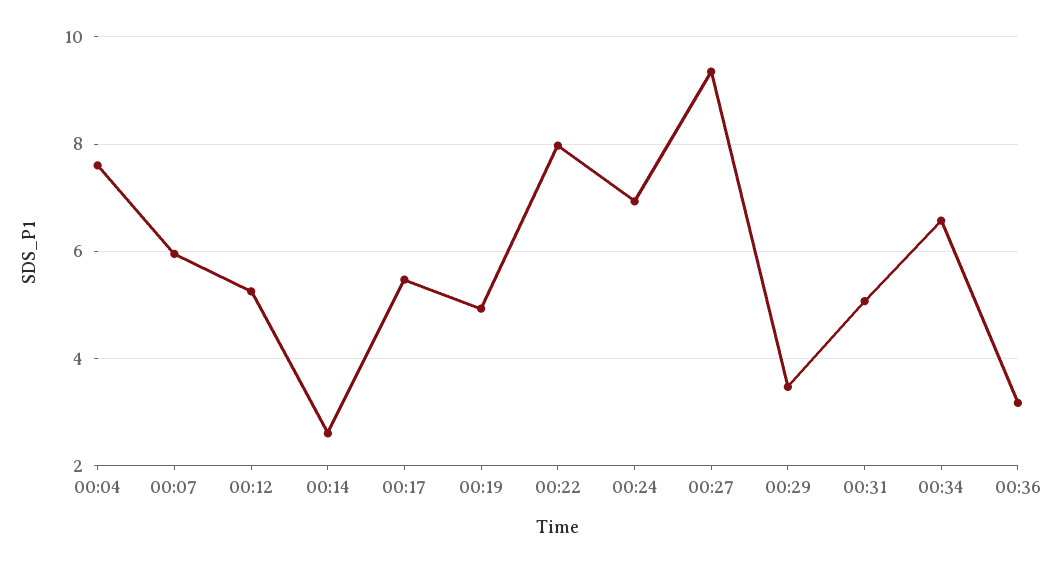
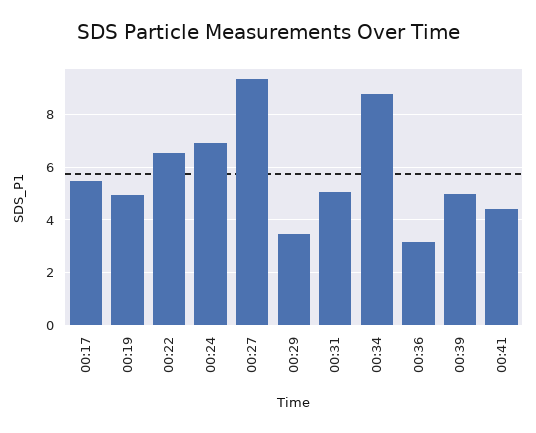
00:04: 7.6 -> none
00:07: 6 -> none
00:12: 5.2 -> none
00:14: 2.6 -> none
00:22: 8 -> 6.5
00:34: 6.6 -> 8.75
00:39: none -> 5
00:41: none -> 4.5

